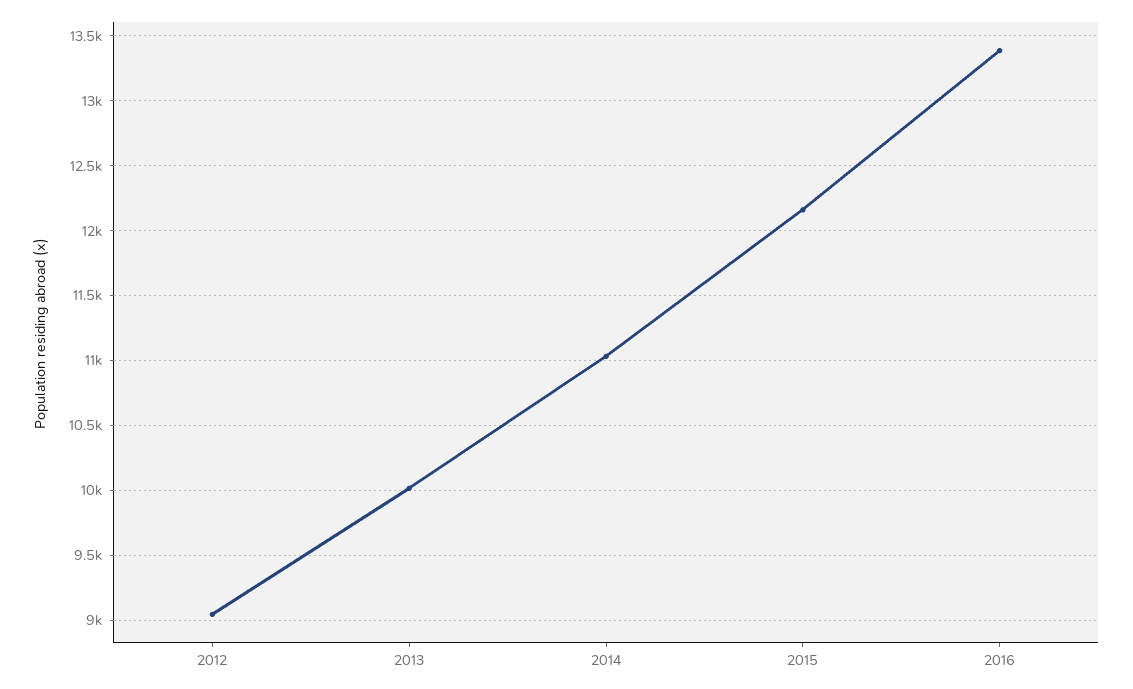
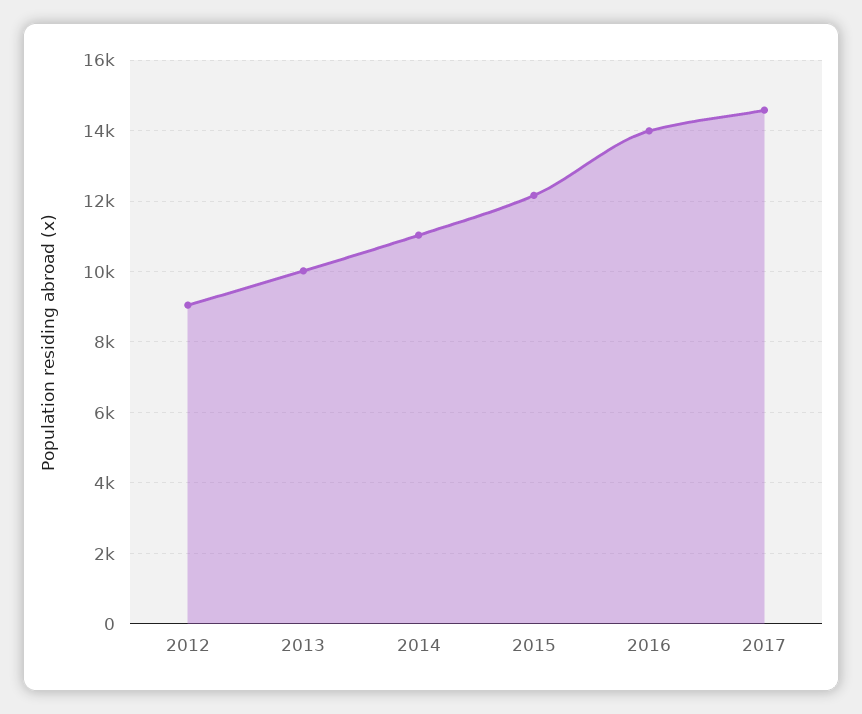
2016: 13400 -> 14000
2017: none -> 14600

